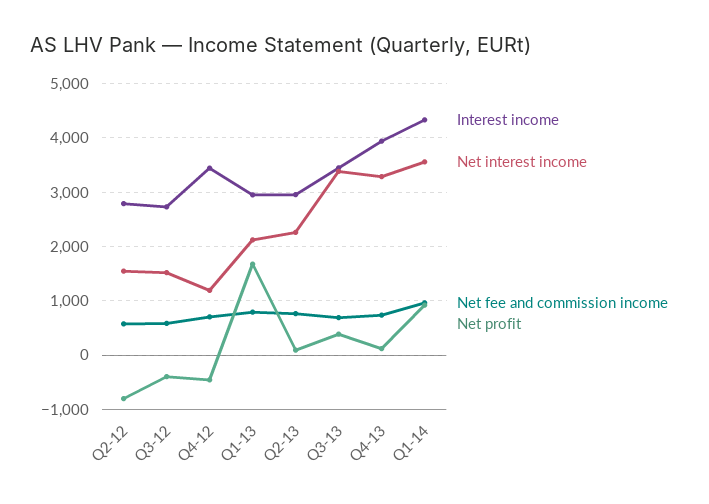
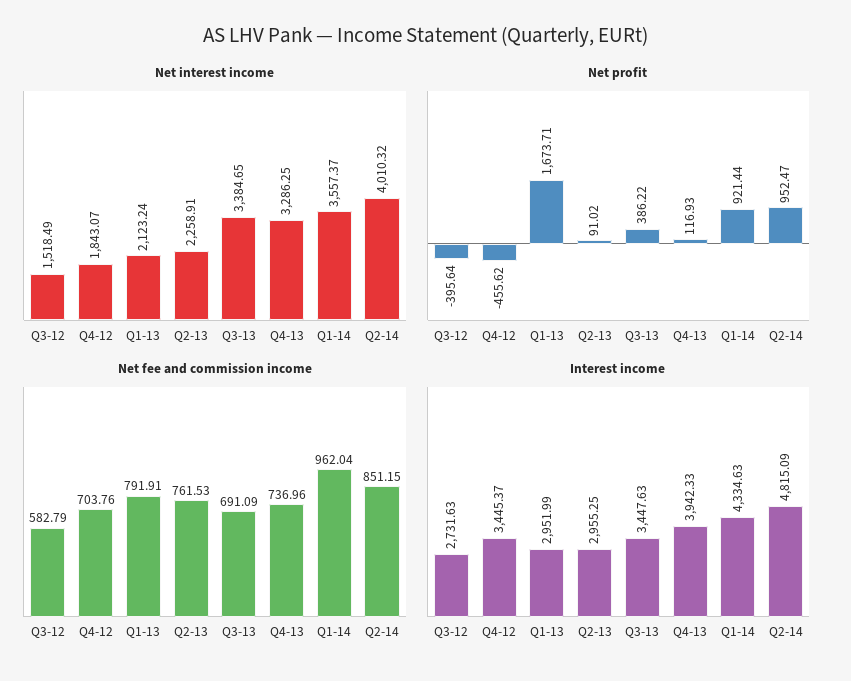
Interest income, Q2-12: 2800 -> none
Net interest income, Q2-12: 1600 -> none
Net fee and commission income, Q2-12: 600 -> none
Net profit, Q2-12: -800 -> none
Net interest income, Q4-12: 1200 -> 1843.07
Net interest income, Q2-14: none -> 4010.32
Net profit, Q2-14: none -> 952.47
Net fee and commission income, Q2-14: none -> 851.15
Interest income, Q2-14: none -> 4815.09

